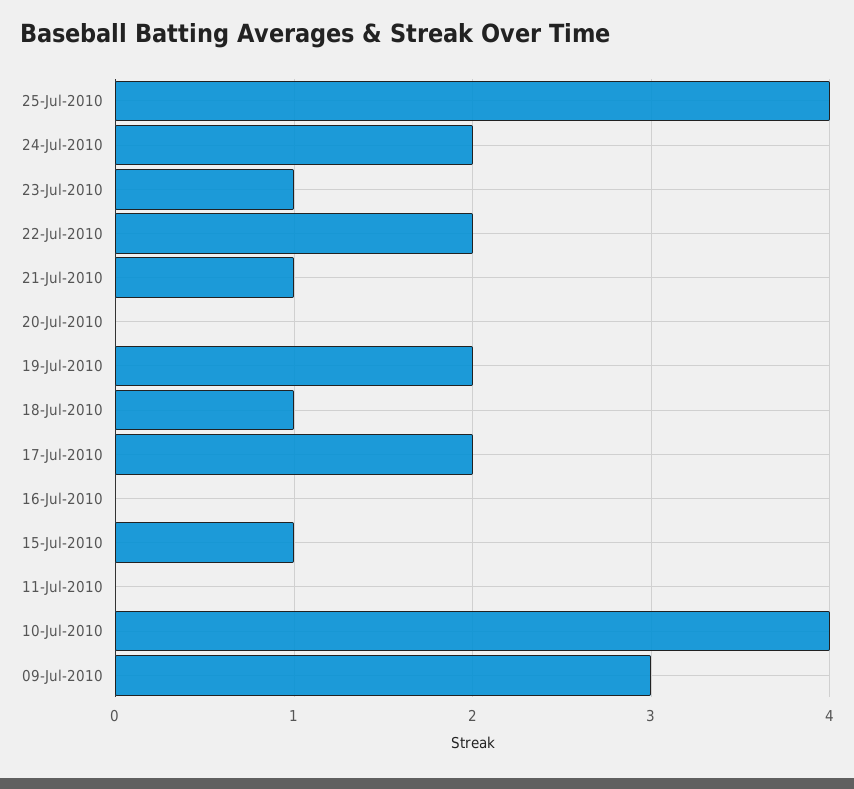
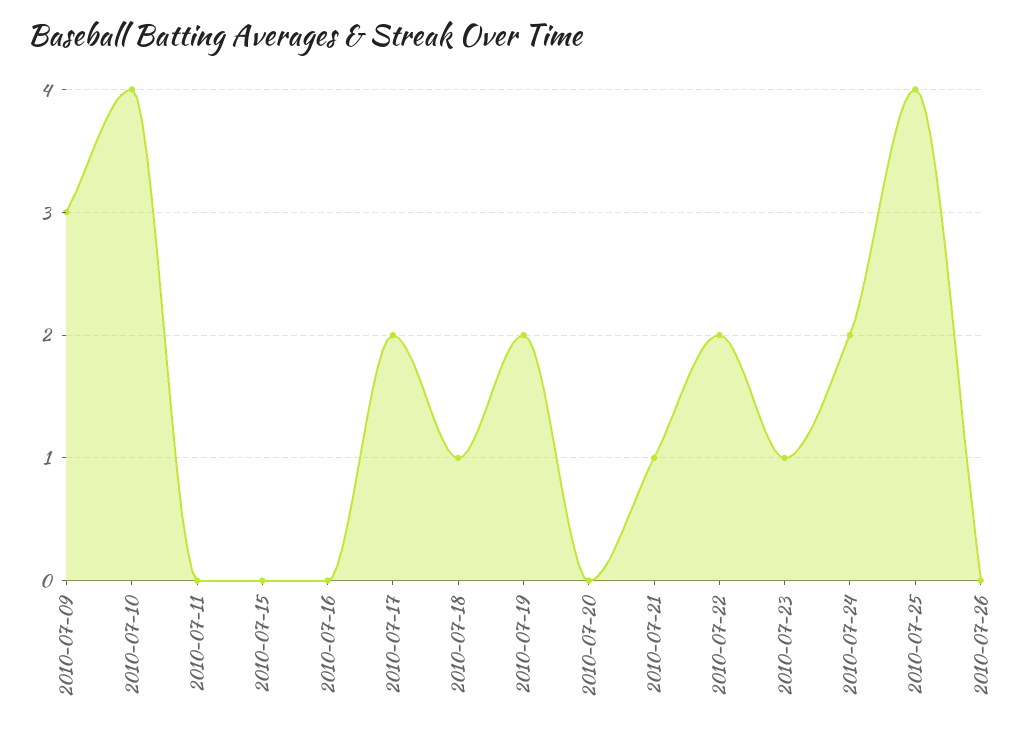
15-Jul-2010: 1 -> 0
2010-07-26: none -> 0

